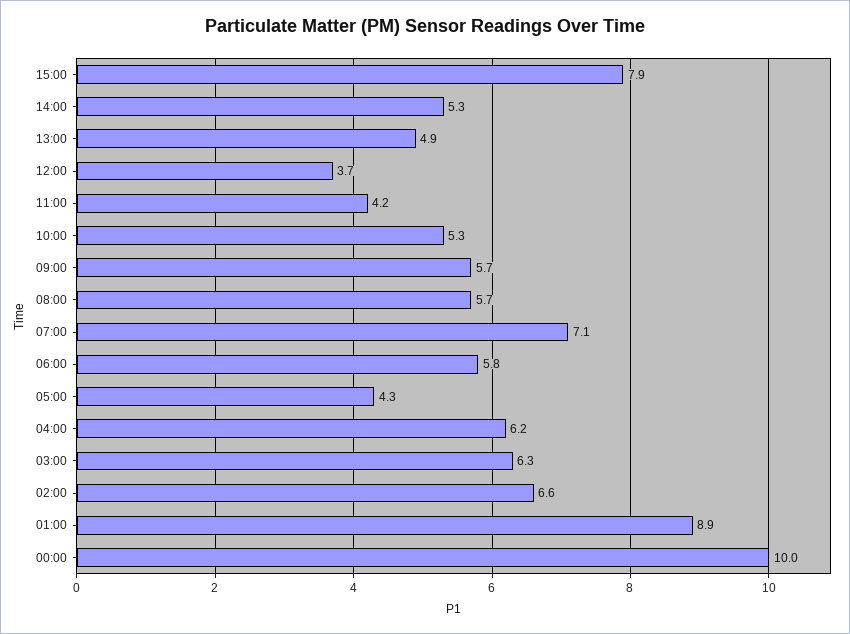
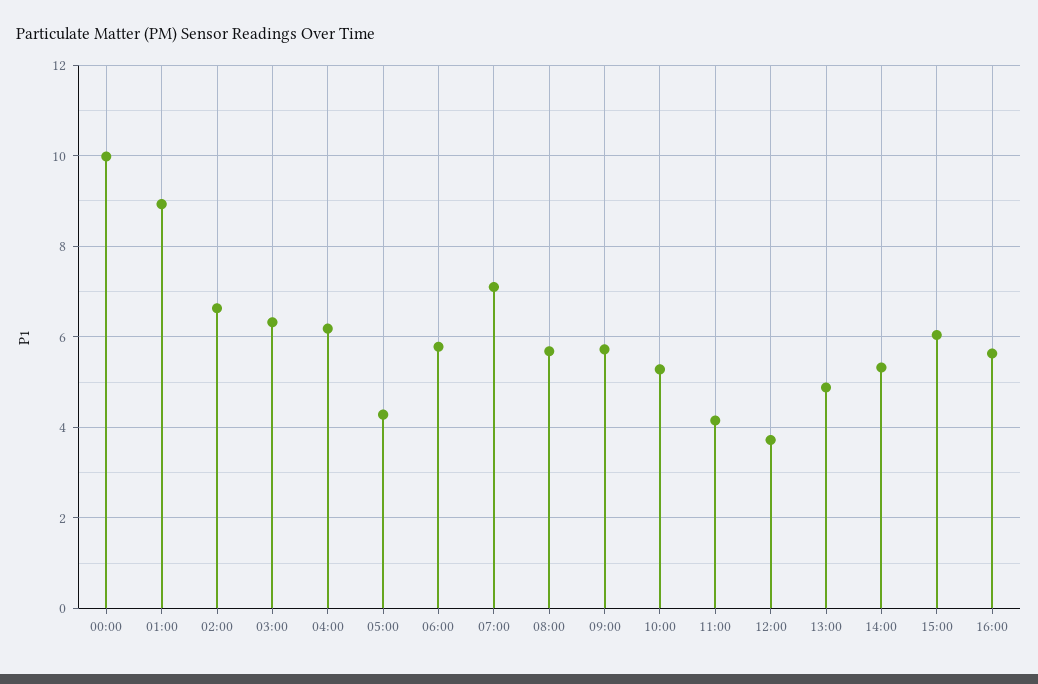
15:00: 7.9 -> 6
16:00: none -> 5.6

